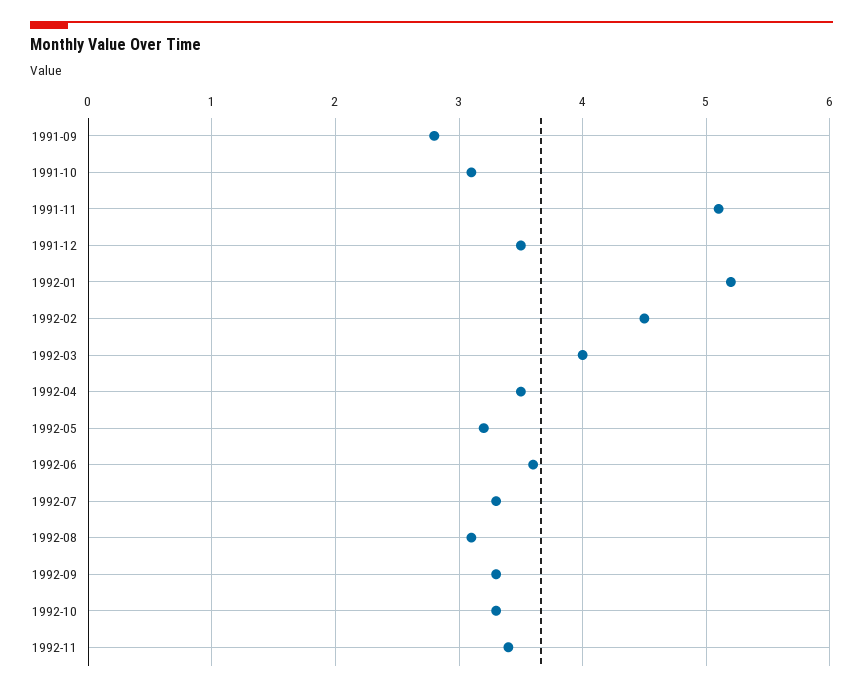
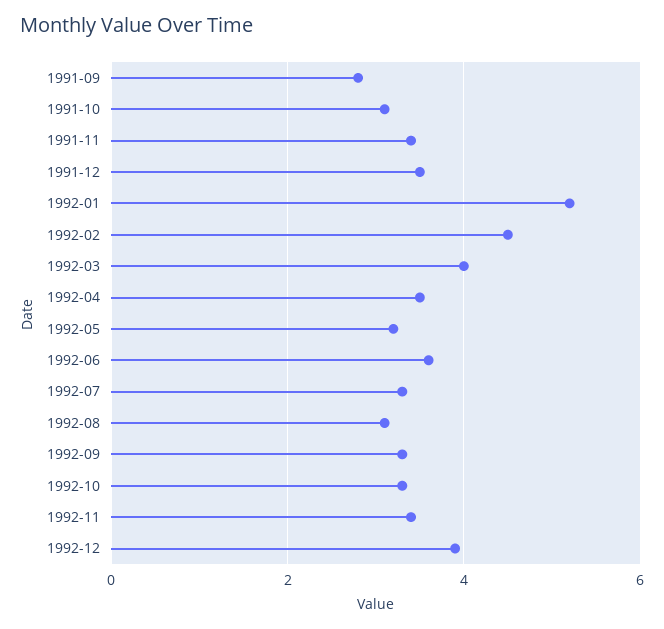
1991-11: 5.1 -> 3.5
1992-12: none -> 4

